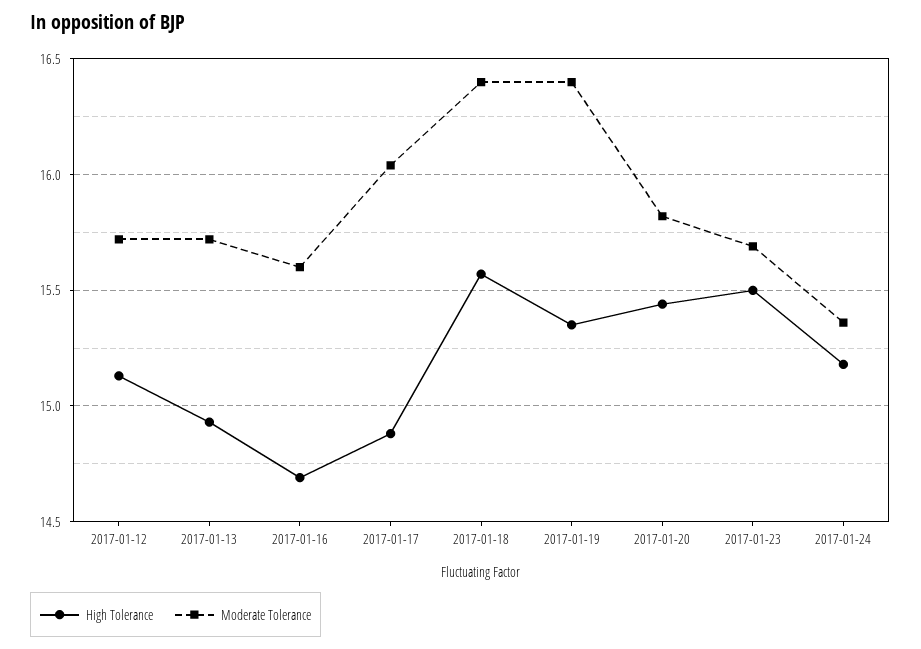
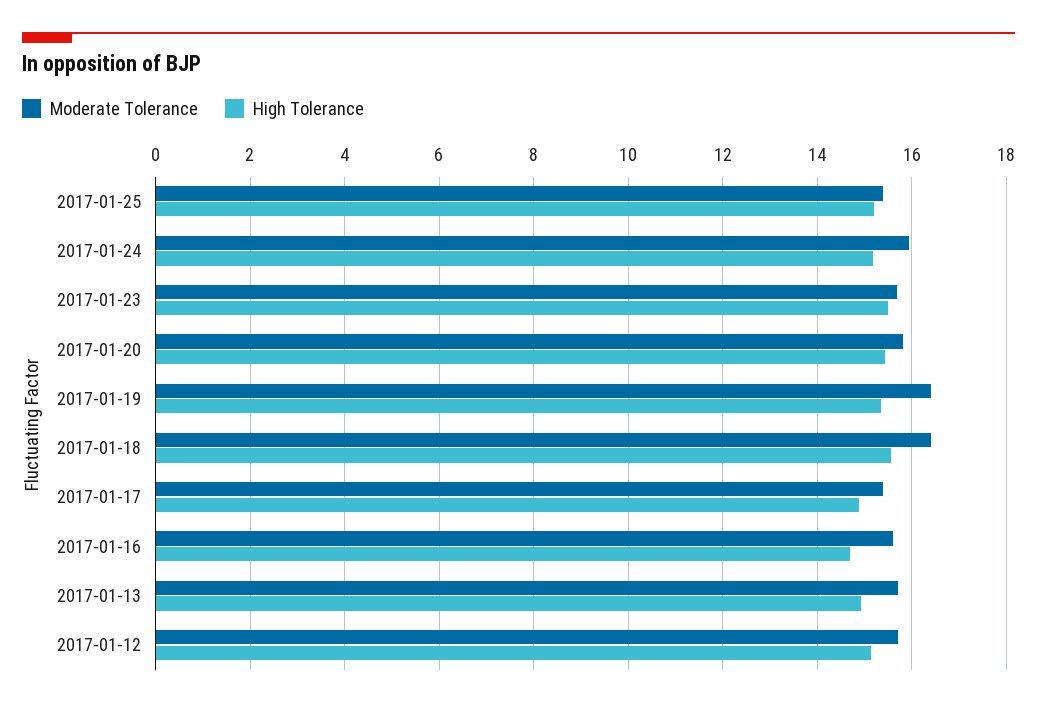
Moderate Tolerance, 2017-01-17: 16.05 -> 15.4
Moderate Tolerance, 2017-01-24: 15.35 -> 16
Moderate Tolerance, 2017-01-25: none -> 15.4
High Tolerance, 2017-01-25: none -> 15.2

